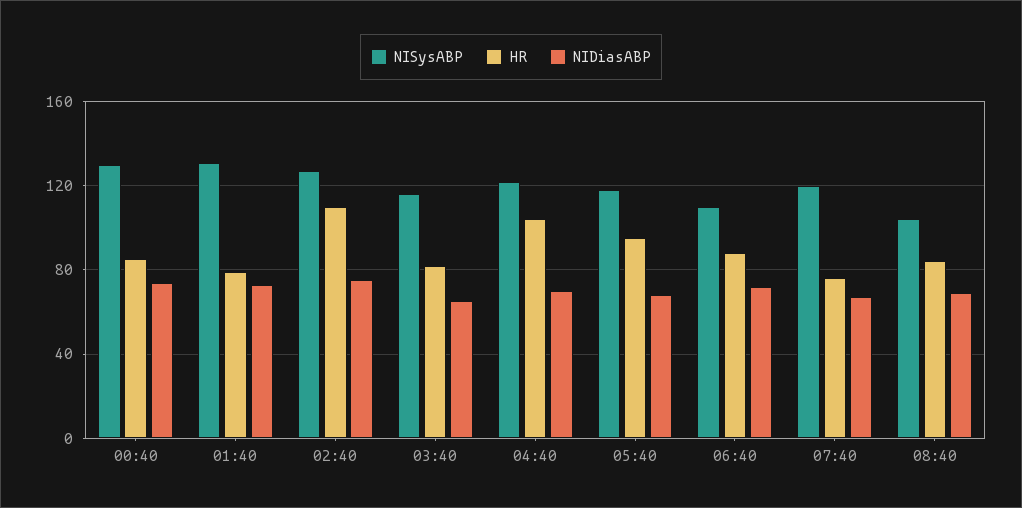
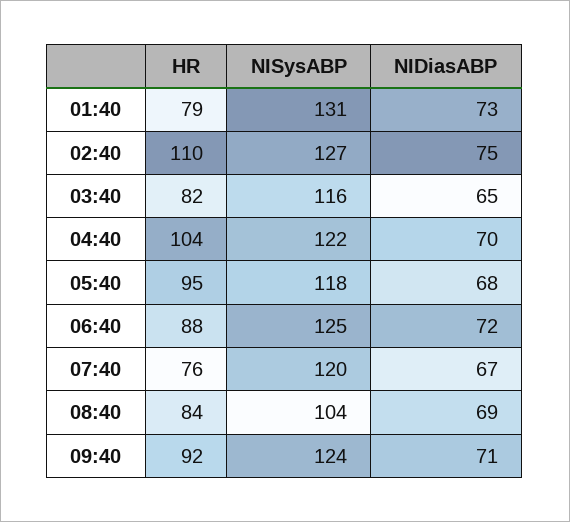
NISysABP, 00:40: 130 -> none
HR, 00:40: 85 -> none
NIDiasABP, 00:40: 75 -> none
NISysABP, 06:40: 110 -> 125
HR, 09:40: none -> 92
NISysABP, 09:40: none -> 124
NIDiasABP, 09:40: none -> 71

